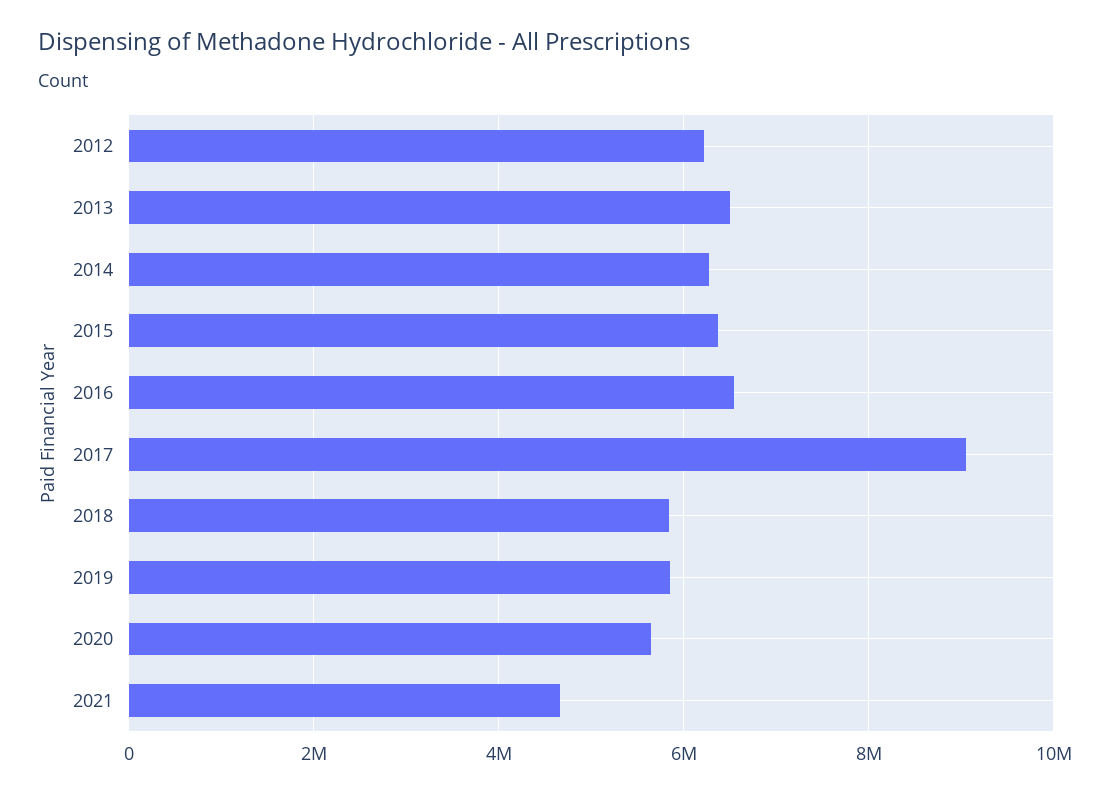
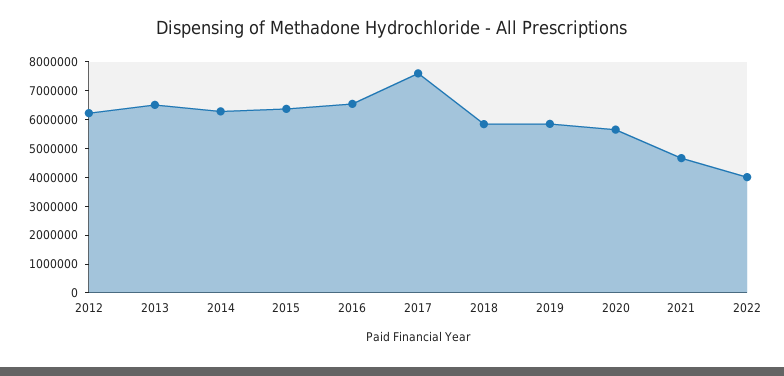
2017: 9000000 -> 7500000
2022: none -> 4000000

